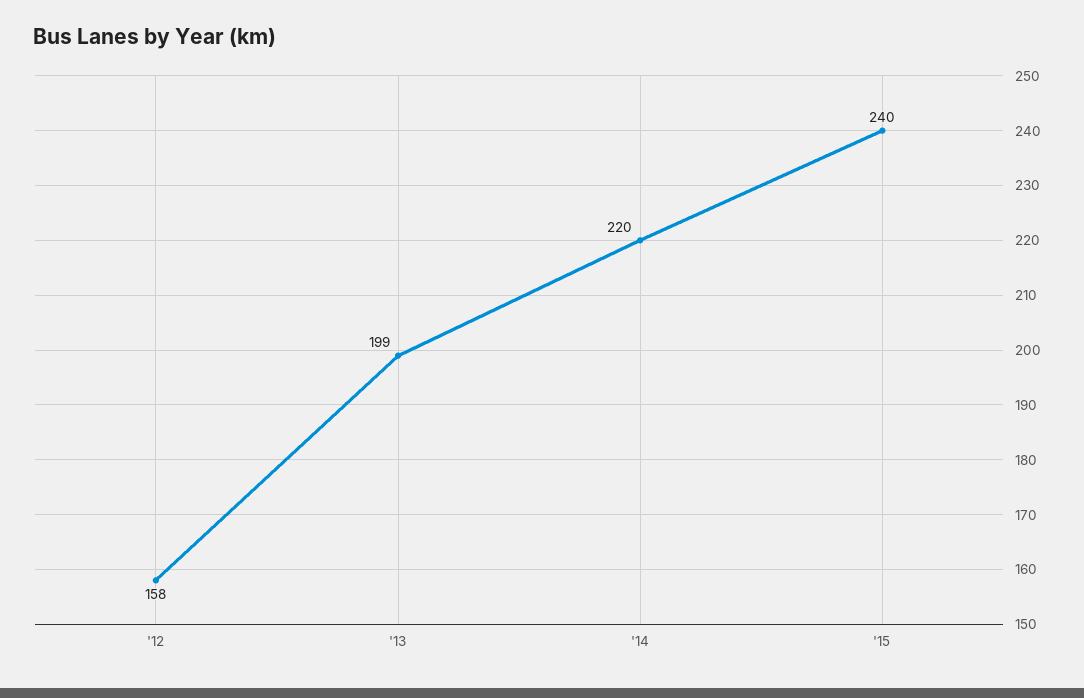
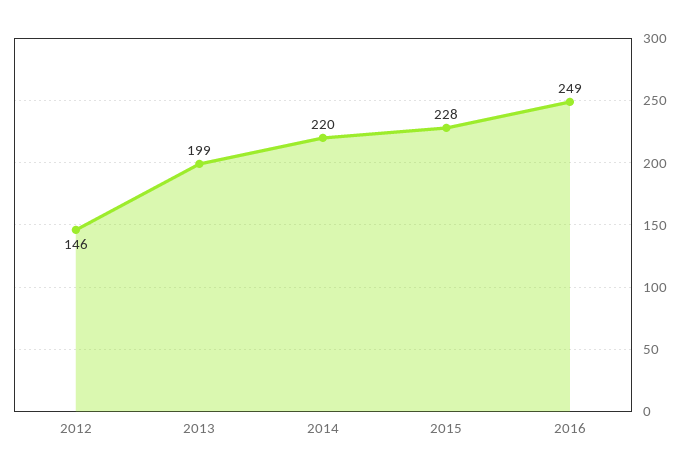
'12: 158 -> 146
'15: 240 -> 228
2016: none -> 249

